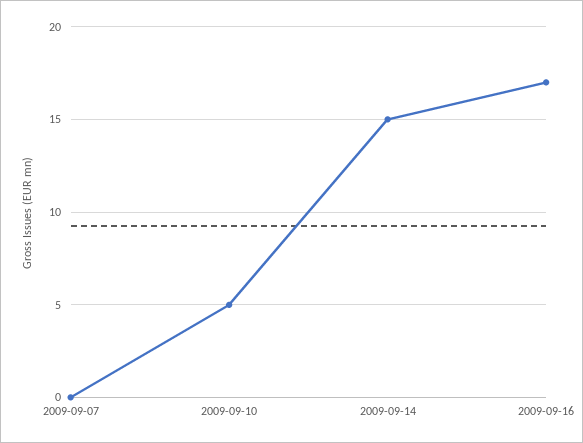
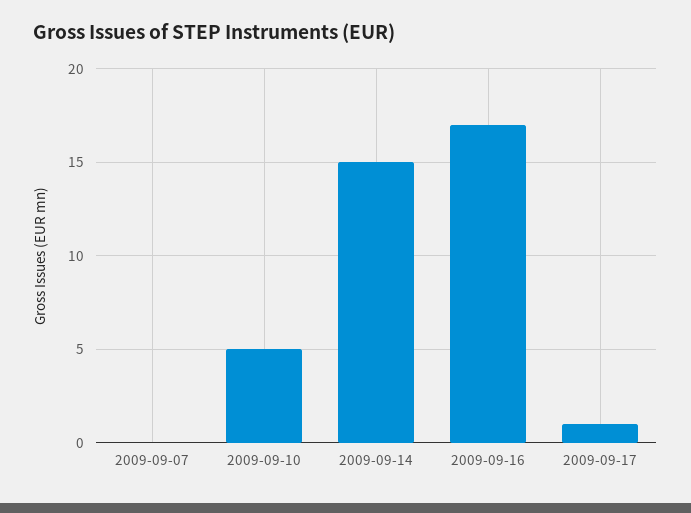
2009-09-17: none -> 1

